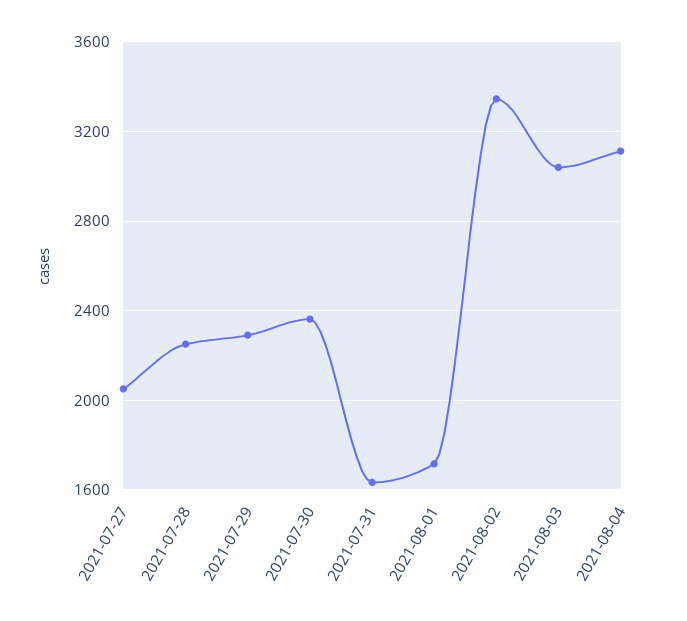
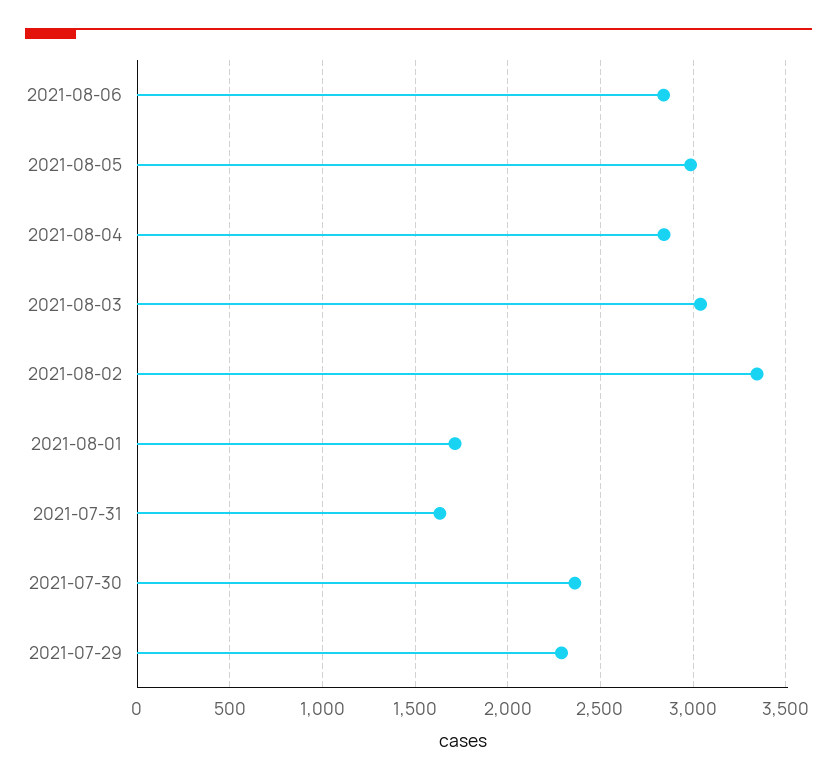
2021-07-27: 2050 -> none
2021-07-28: 2250 -> none
2021-08-04: 3100 -> 2850
2021-08-06: none -> 2850
2021-08-05: none -> 3000

